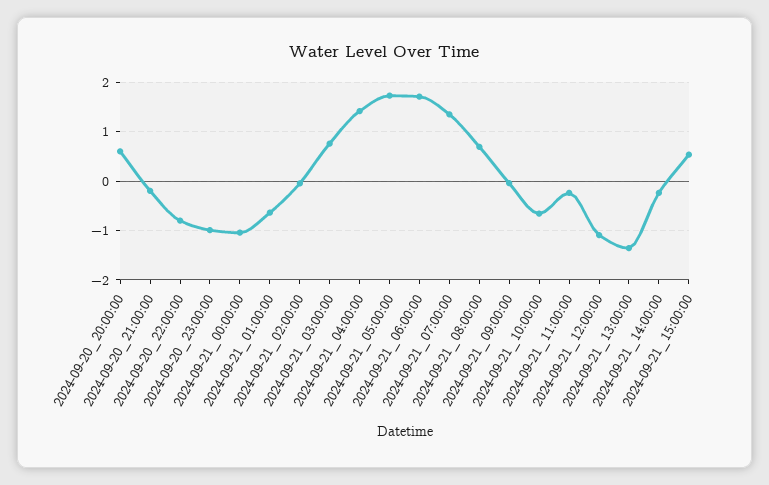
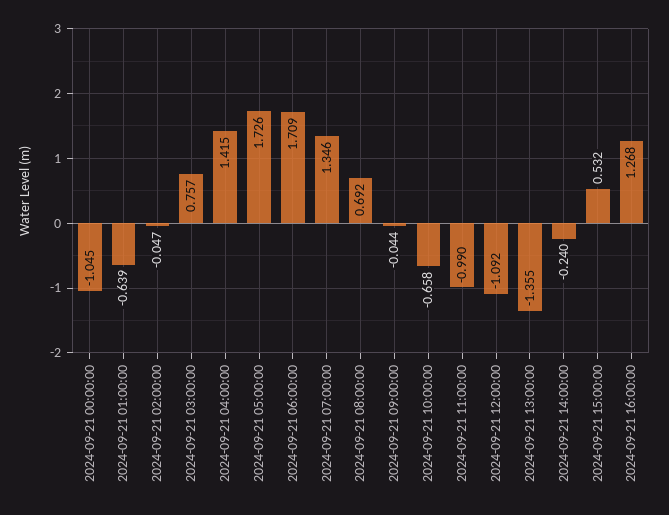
2024-09-20_20:00:00: 0.6 -> none
2024-09-20_21:00:00: -0.2 -> none
2024-09-20_22:00:00: -0.8 -> none
2024-09-20_23:00:00: -1 -> none
2024-09-21_11:00:00: -0.2 -> -0.99
2024-09-21 16:00:00: none -> 1.268

